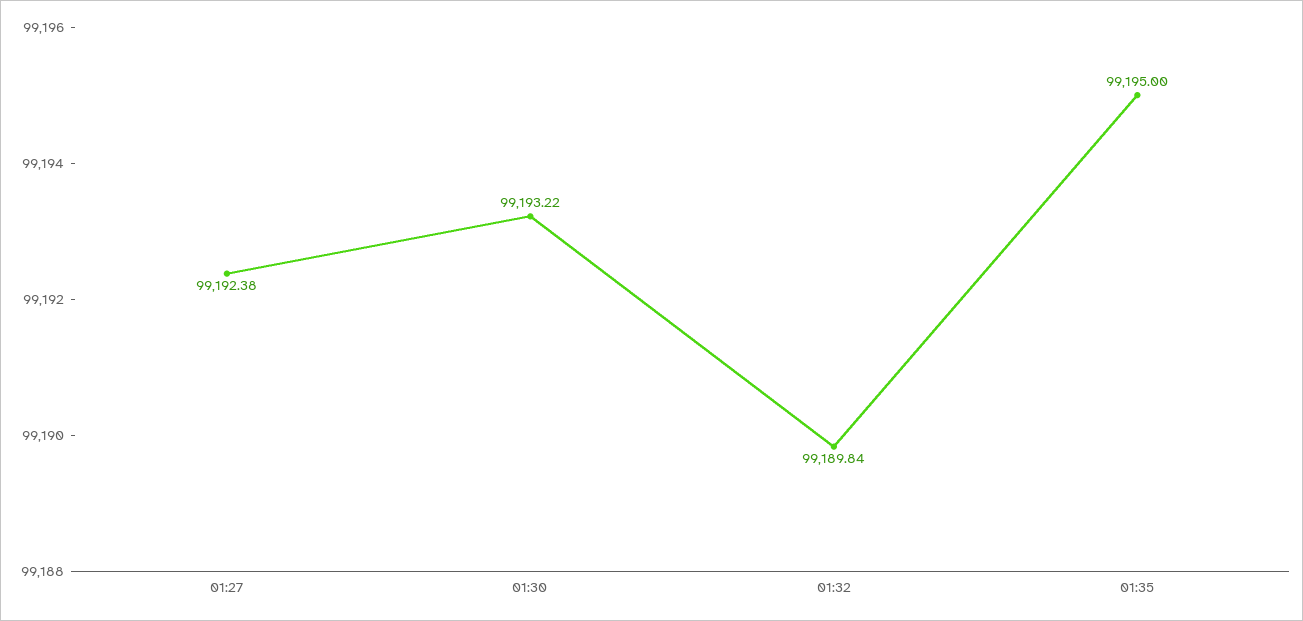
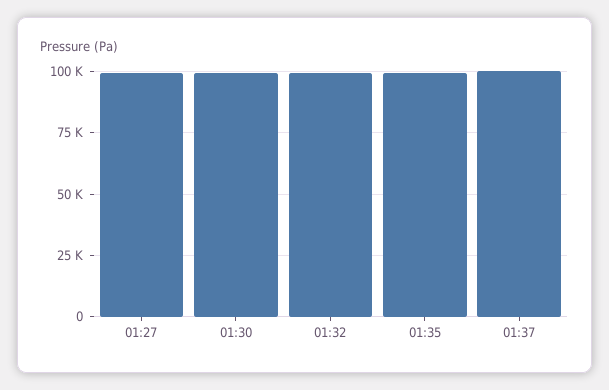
01:37: none -> 100000

